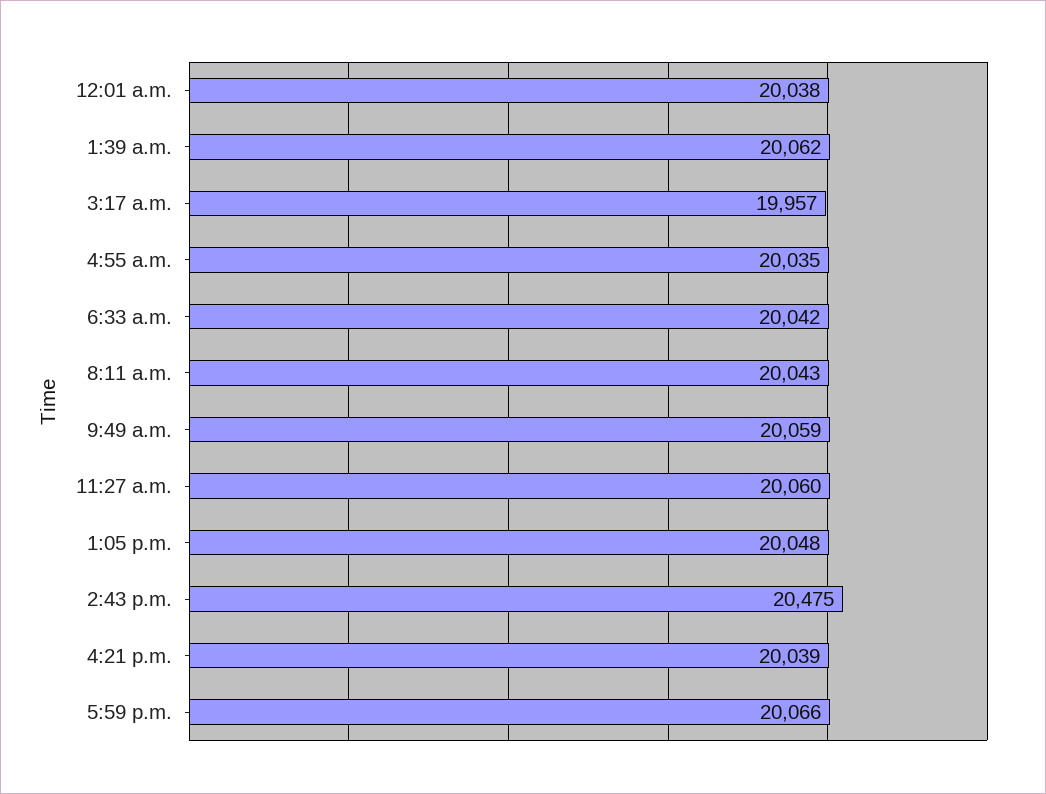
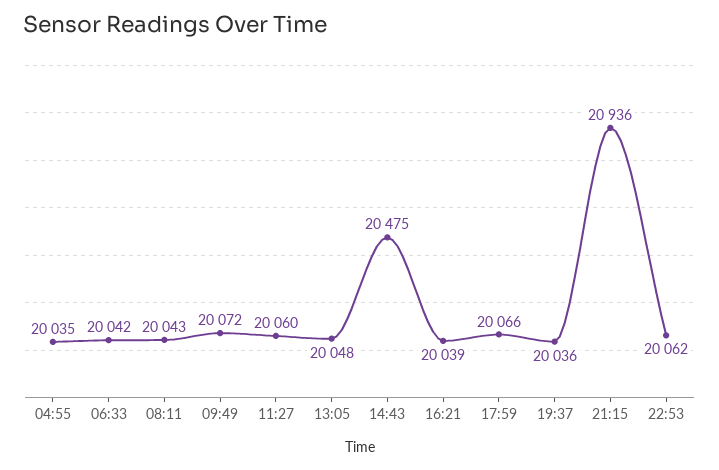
12:01 a.m.: 20038 -> none
1:39 a.m.: 20062 -> none
3:17 a.m.: 19957 -> none
9:49 a.m.: 20059 -> 20072
19:37: none -> 20036
21:15: none -> 20936
22:53: none -> 20062

